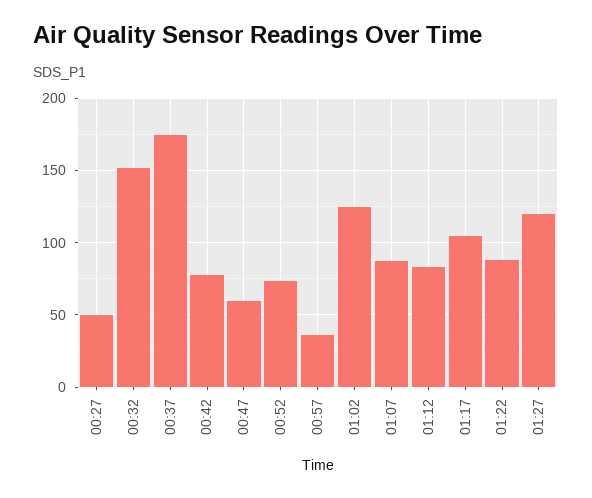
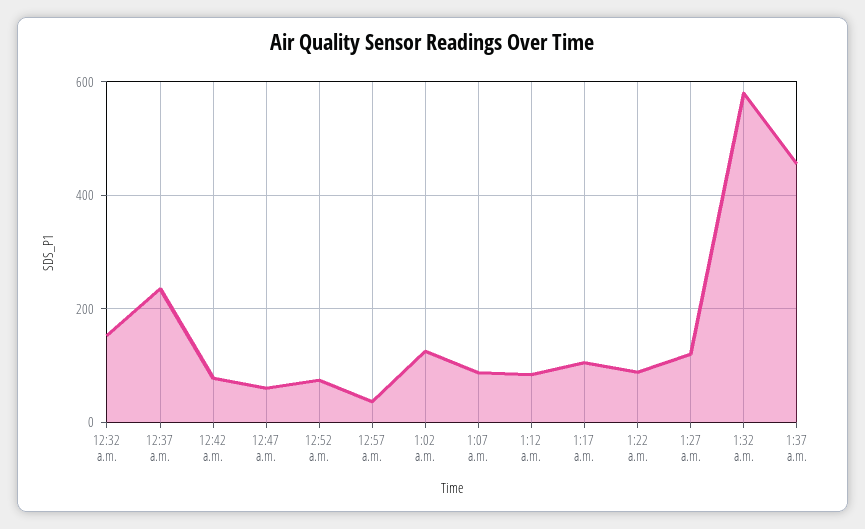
00:27: 50 -> none
00:37: 175 -> 240
1:32 a.m.: none -> 580
1:37 a.m.: none -> 460

